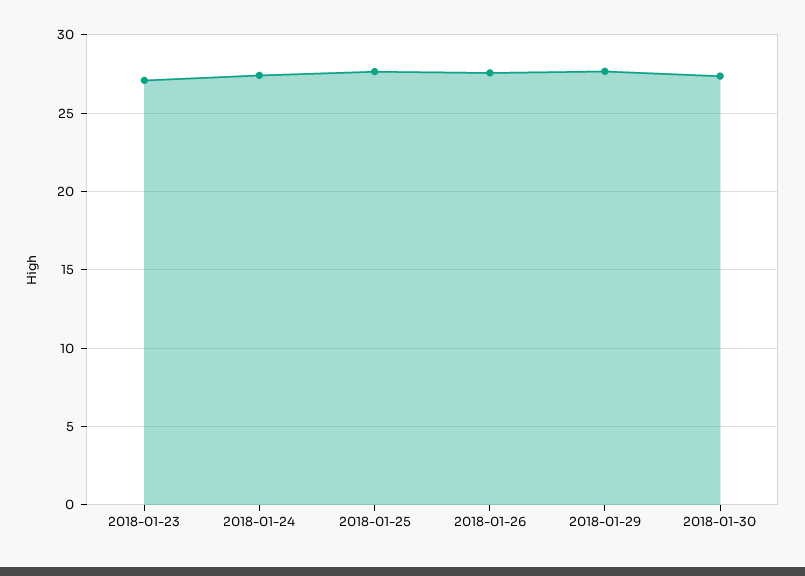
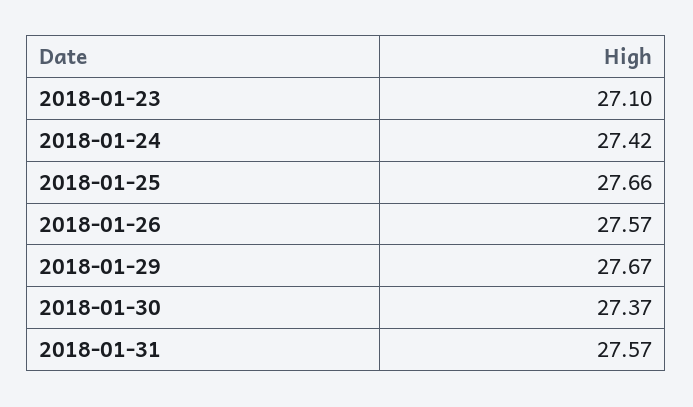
2018-01-31: none -> 27.57

